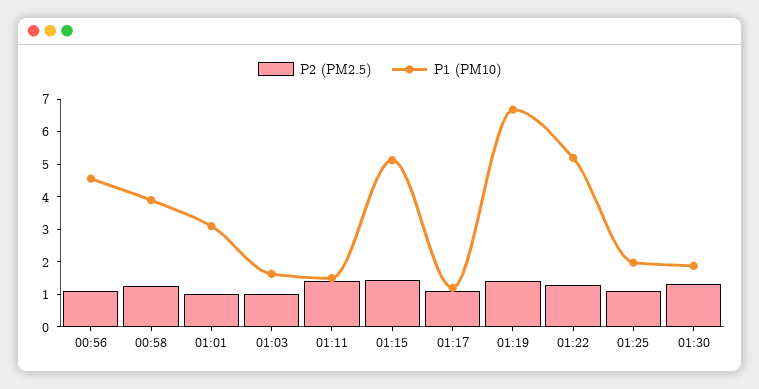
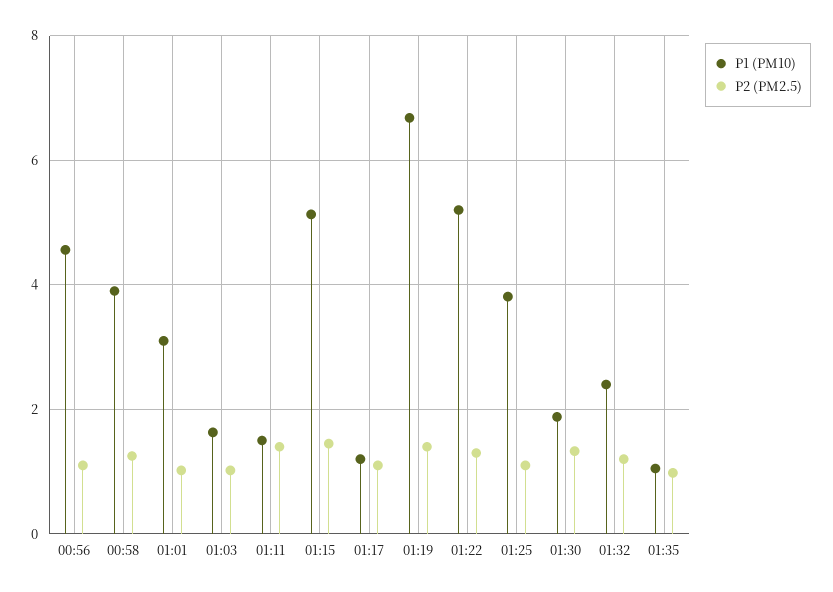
P1 (PM10), 01:25: 2 -> 3.8
P1 (PM10), 01:32: none -> 2.4
P2 (PM2.5), 01:32: none -> 1.2
P1 (PM10), 01:35: none -> 1
P2 (PM2.5), 01:35: none -> 1

